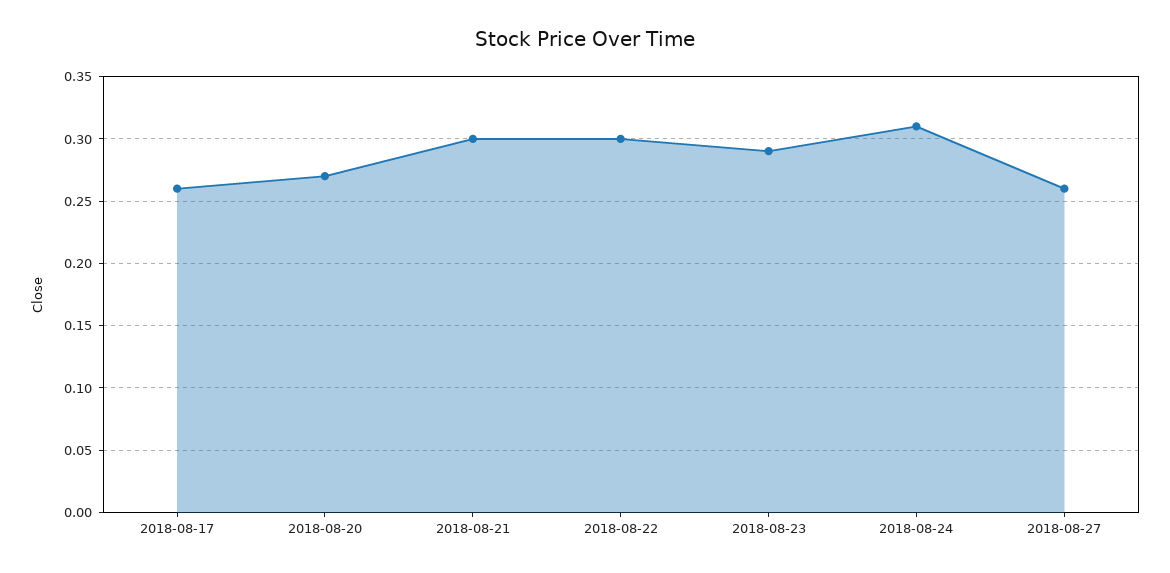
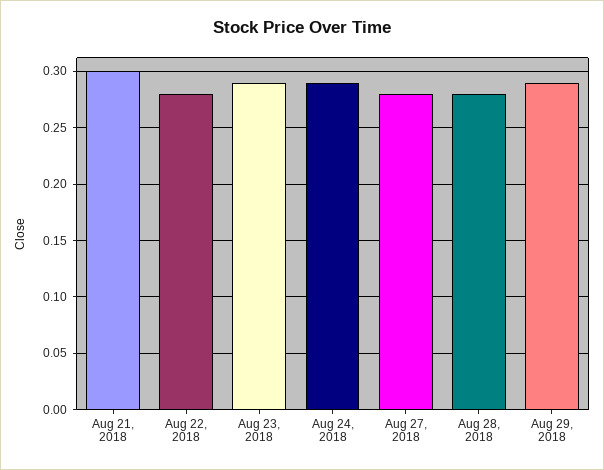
2018-08-17: 0.26 -> none
2018-08-20: 0.27 -> none
2018-08-22: 0.3 -> 0.28
2018-08-24: 0.31 -> 0.29
2018-08-27: 0.26 -> 0.28
Aug 28, 2018: none -> 0.28
Aug 29, 2018: none -> 0.29

